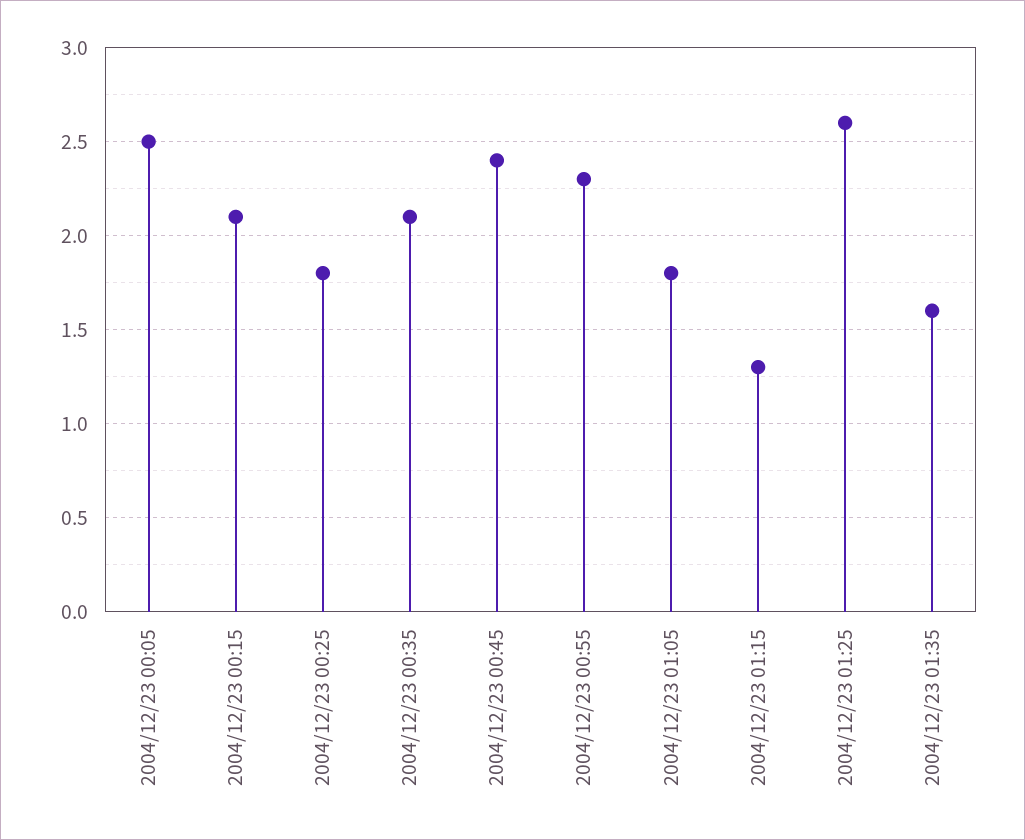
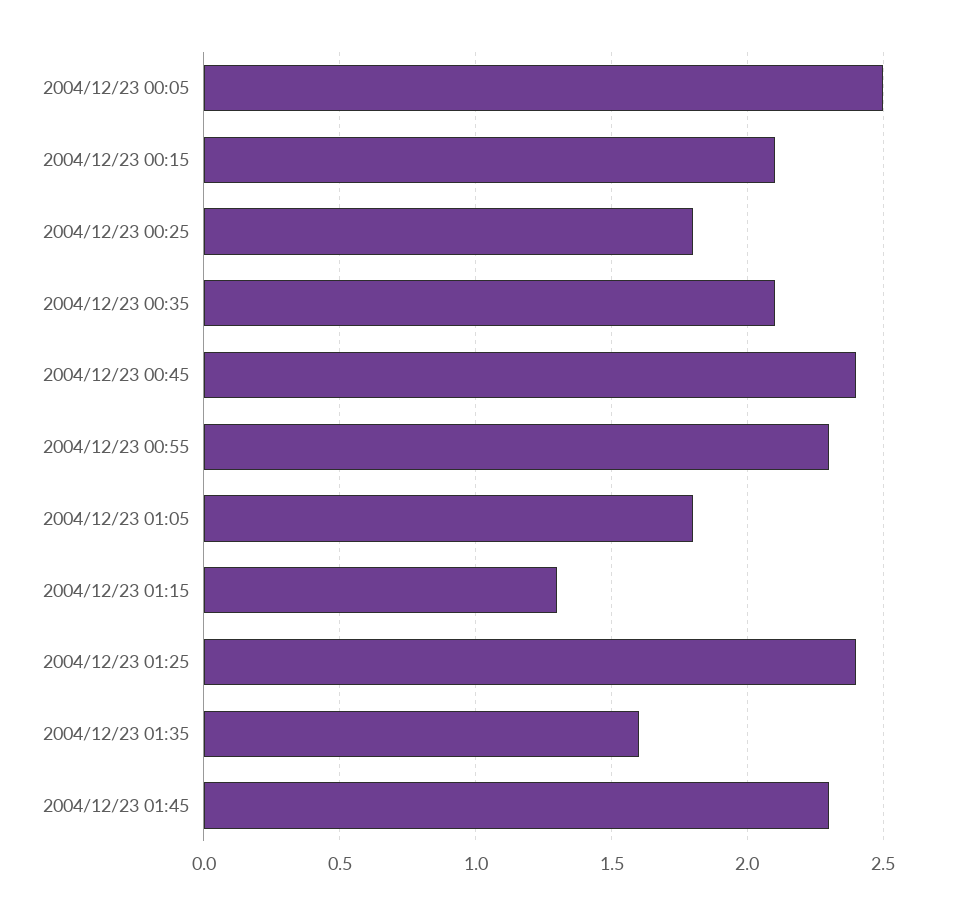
2004/12/23 01:25: 2.6 -> 2.4
2004/12/23 01:45: none -> 2.3

